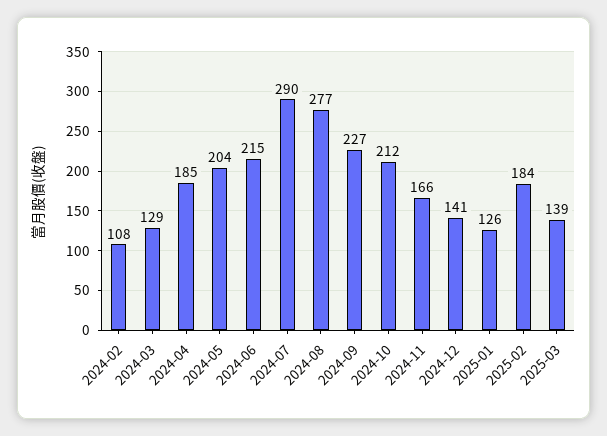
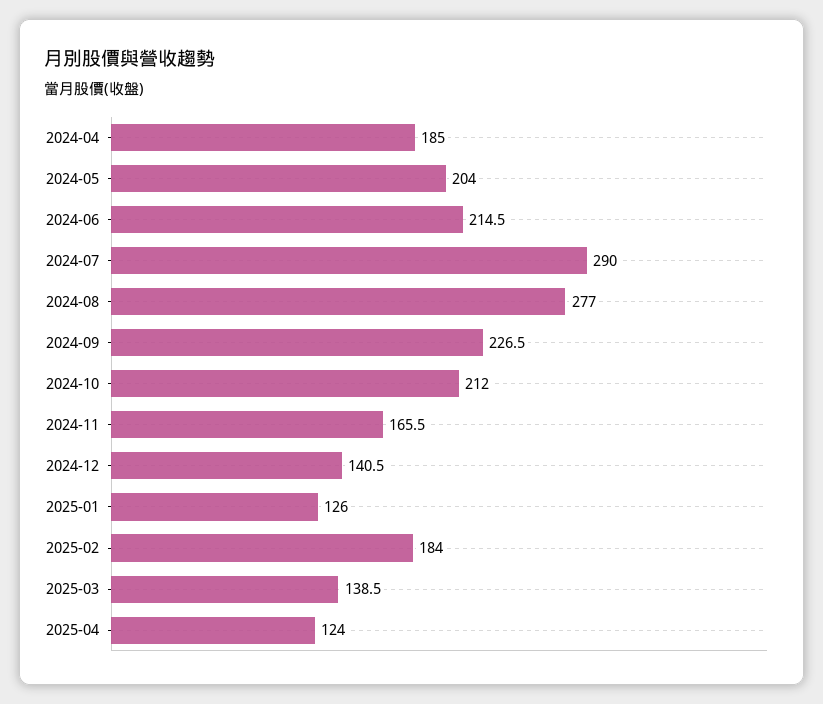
2024-02: 108 -> none
2024-03: 129 -> none
2025-04: none -> 124

